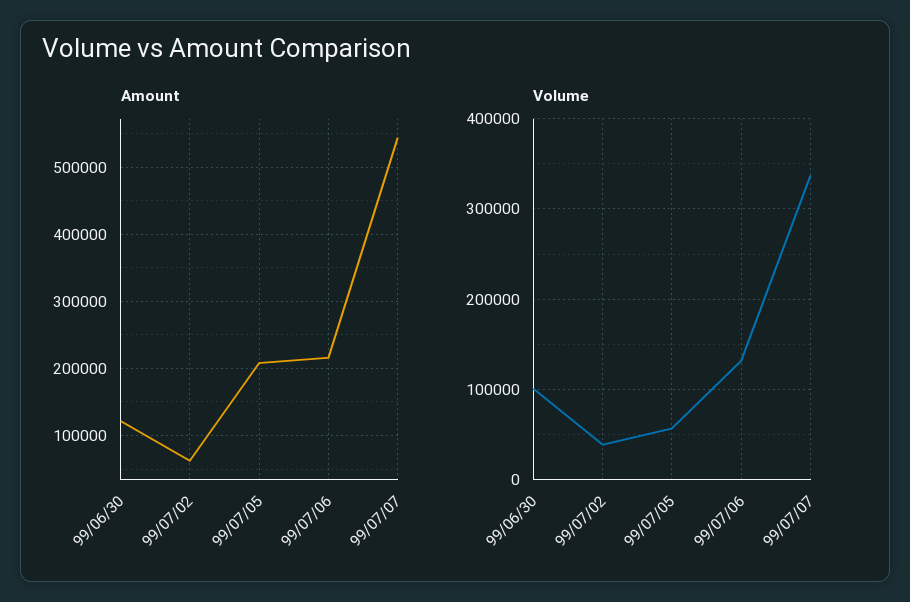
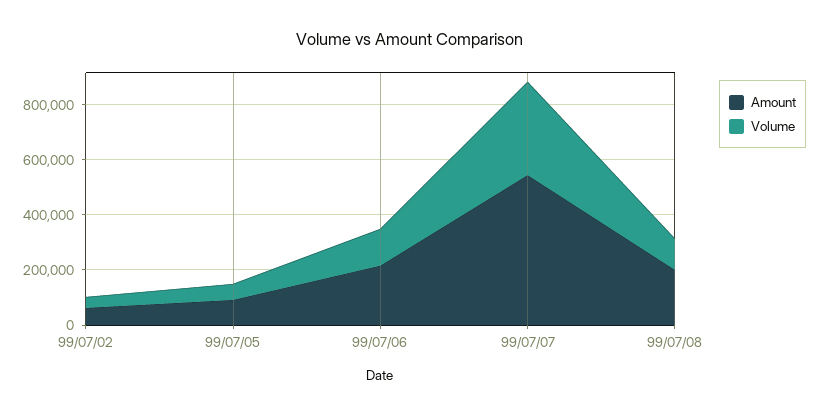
Amount, 99/06/30: 120000 -> none
Amount, 99/07/05: 210000 -> 100000
Volume, 99/06/30: 100000 -> none
Amount, 99/07/08: none -> 200000
Volume, 99/07/08: none -> 100000

